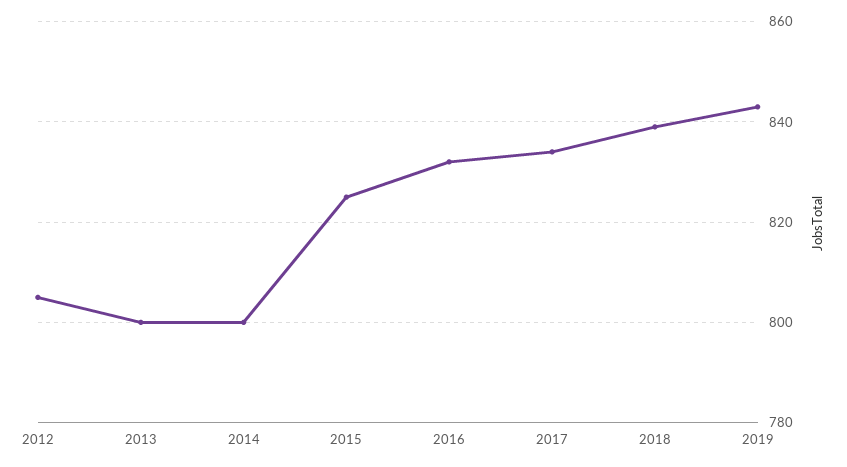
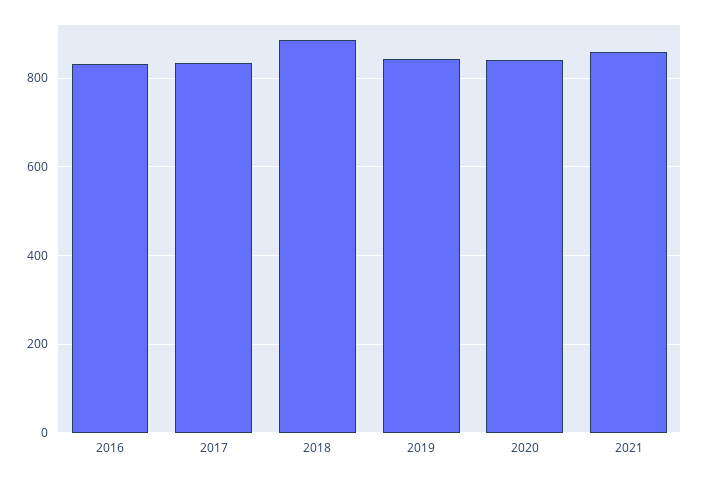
2012: 805 -> none
2013: 800 -> none
2014: 800 -> none
2015: 825 -> none
2018: 840 -> 880
2020: none -> 840
2021: none -> 860

